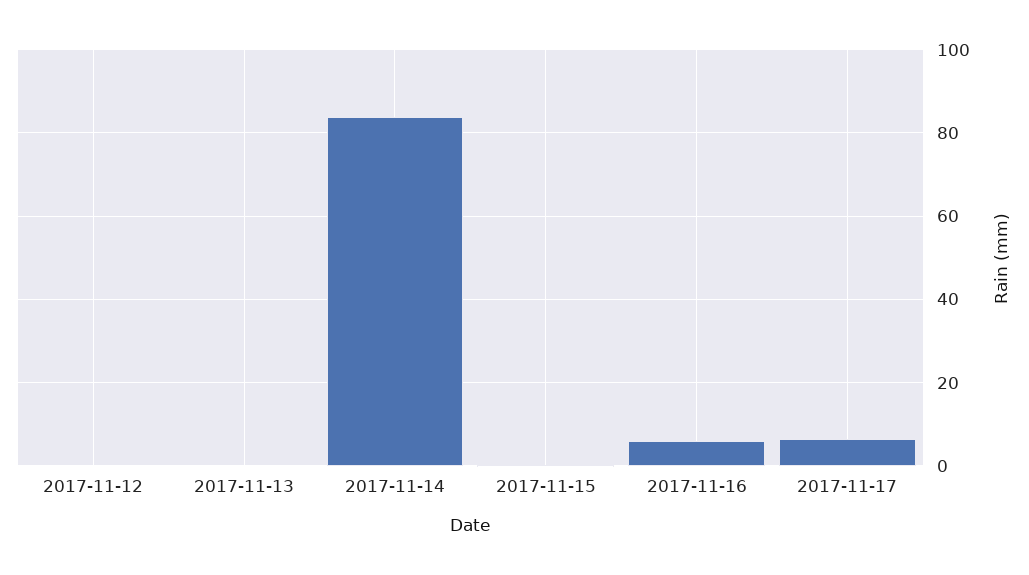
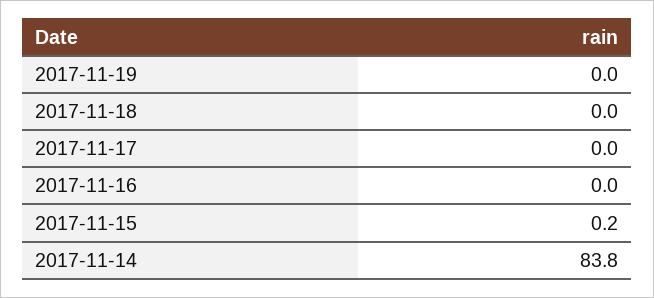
2017-11-12: 0 -> none
2017-11-13: 0 -> none
2017-11-16: 6 -> 0
2017-11-17: 6 -> 0
2017-11-19: none -> 0
2017-11-18: none -> 0

